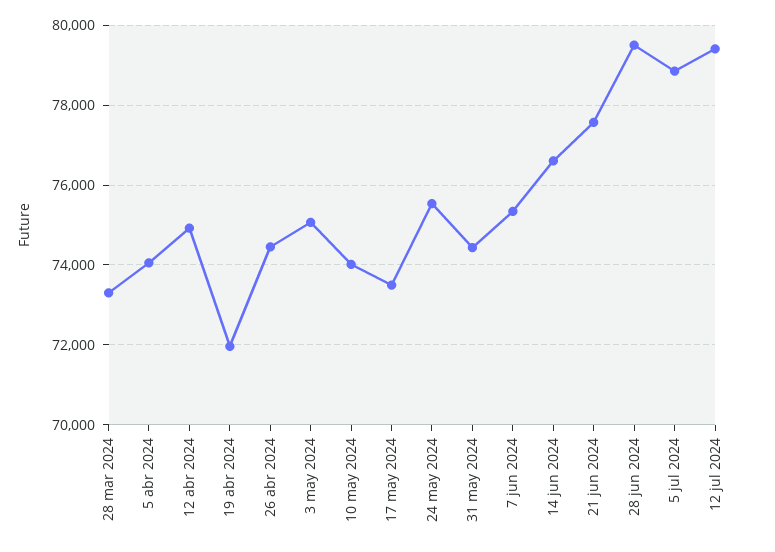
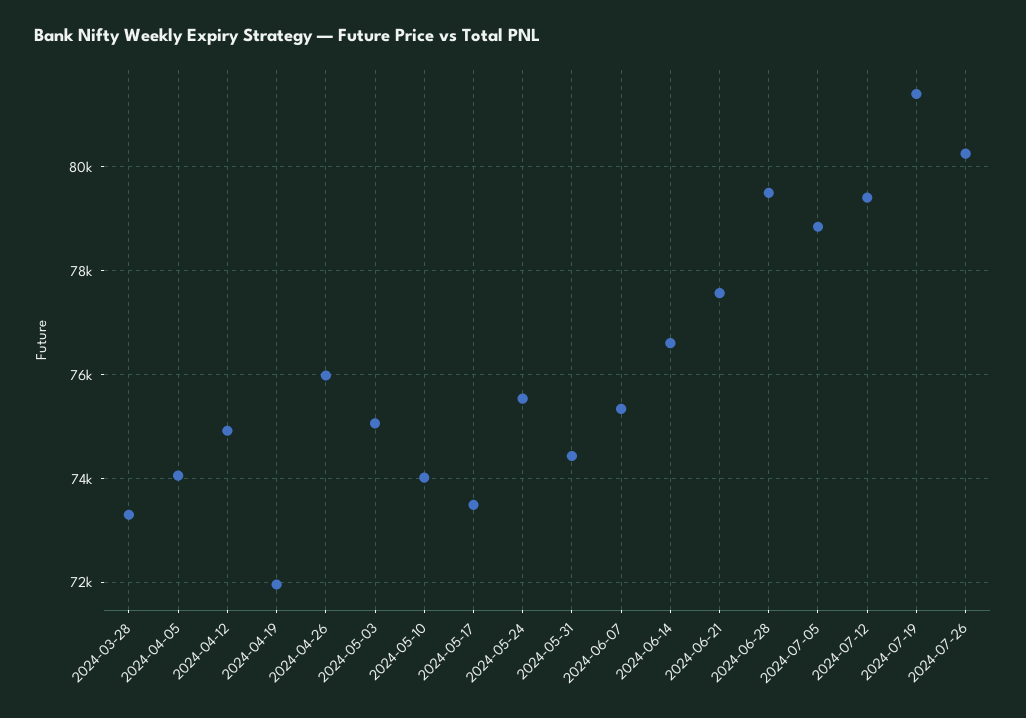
26 abr 2024: 74400 -> 76000
2024-07-19: none -> 81400
2024-07-26: none -> 80200

